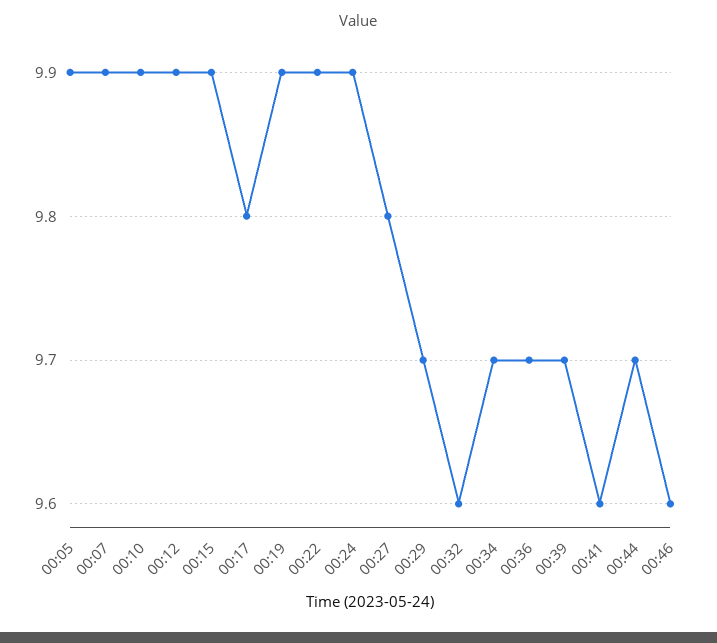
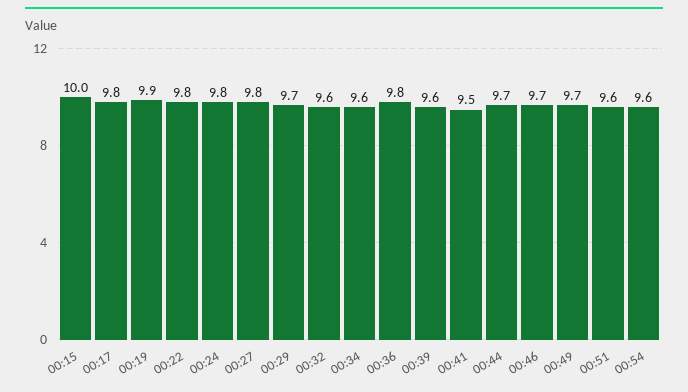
00:05: 9.9 -> none
00:07: 9.9 -> none
00:10: 9.9 -> none
00:12: 9.9 -> none
00:15: 9.9 -> 10
00:22: 9.9 -> 9.8
00:24: 9.9 -> 9.8
00:34: 9.7 -> 9.6
00:36: 9.7 -> 9.8
00:39: 9.7 -> 9.6
00:41: 9.6 -> 9.5
00:46: 9.6 -> 9.7
00:49: none -> 9.7
00:51: none -> 9.6
00:54: none -> 9.6

